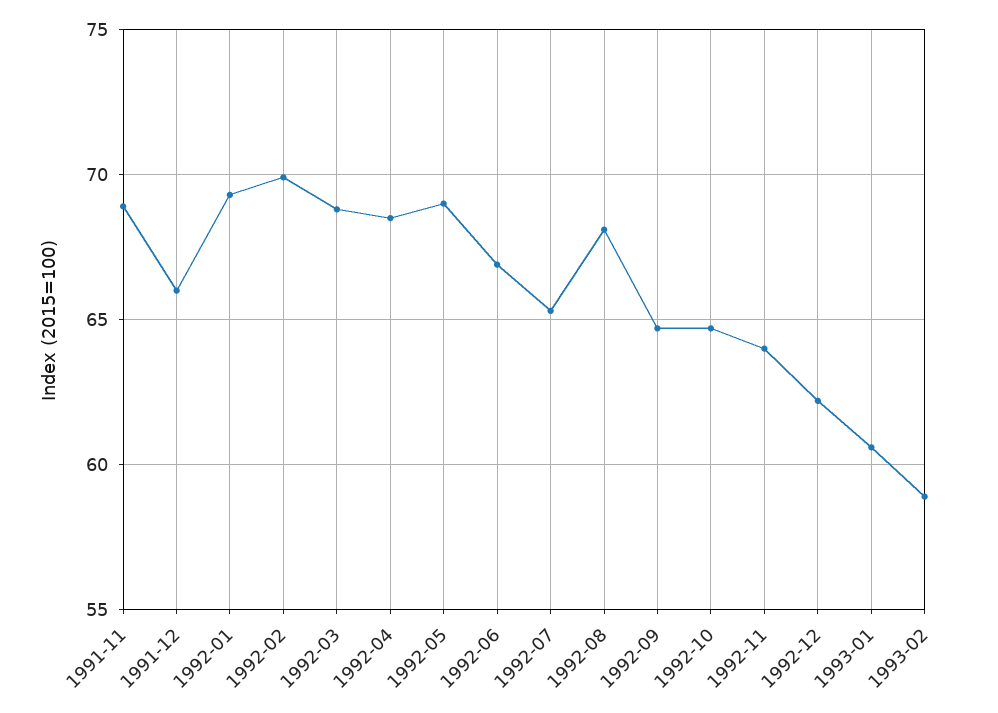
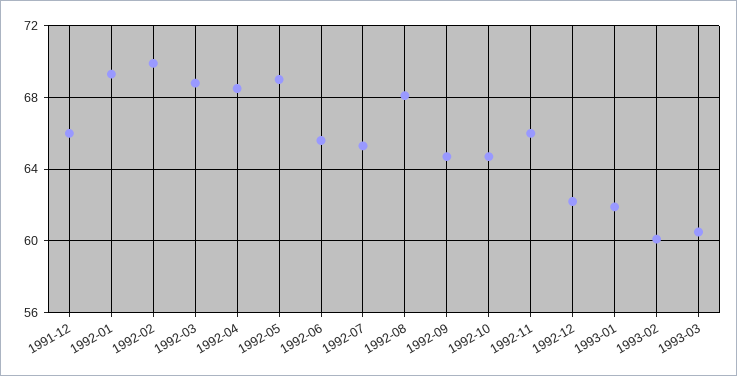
1991-11: 69 -> none
1992-06: 67 -> 65.5
1992-11: 64 -> 66
1993-01: 60.5 -> 62
1993-02: 59 -> 60
1993-03: none -> 60.5

